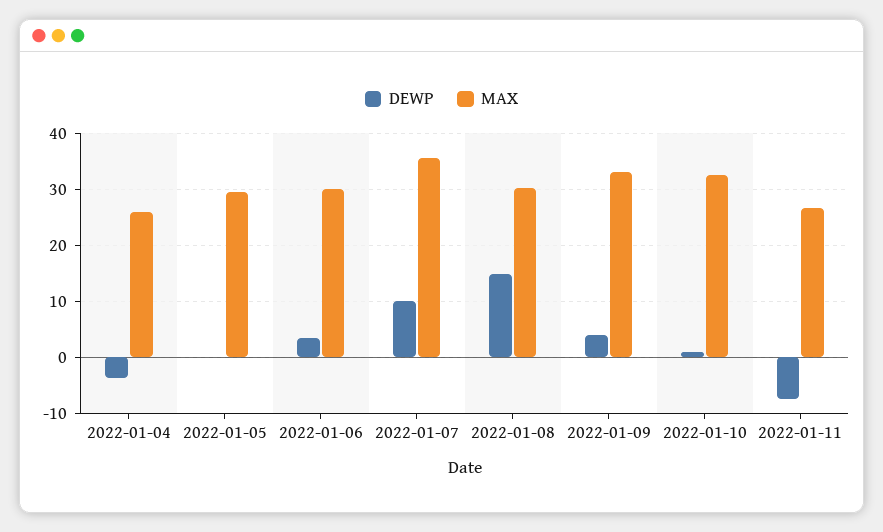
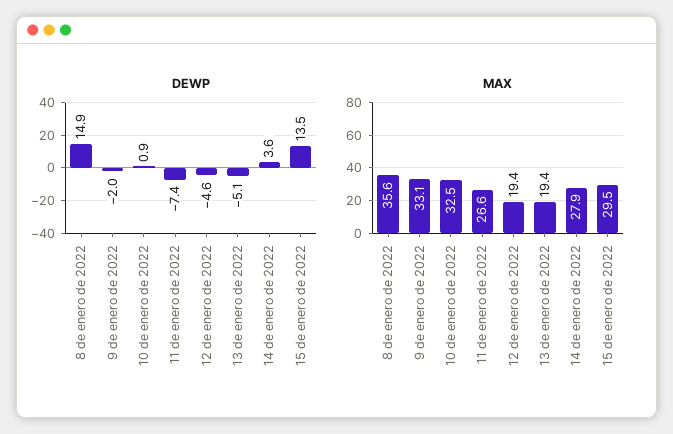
DEWP, 2022-01-04: -4 -> none
MAX, 2022-01-04: 26 -> none
DEWP, 2022-01-05: 0 -> none
MAX, 2022-01-05: 30 -> none
DEWP, 2022-01-06: 4 -> none
MAX, 2022-01-06: 30 -> none
DEWP, 2022-01-07: 10 -> none
MAX, 2022-01-07: 36 -> none
MAX, 2022-01-08: 30 -> 35.6
DEWP, 2022-01-09: 4 -> -2
DEWP, 12 de enero de 2022: none -> -4.6
DEWP, 13 de enero de 2022: none -> -5.1
DEWP, 14 de enero de 2022: none -> 3.6
DEWP, 15 de enero de 2022: none -> 13.5
MAX, 12 de enero de 2022: none -> 19.4
MAX, 13 de enero de 2022: none -> 19.4
MAX, 14 de enero de 2022: none -> 27.9
MAX, 15 de enero de 2022: none -> 29.5

